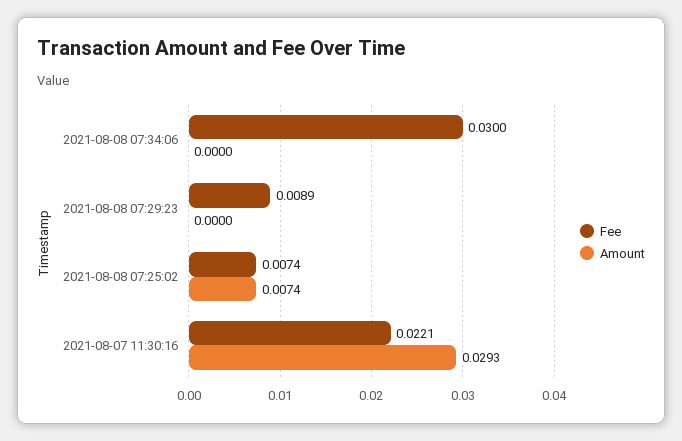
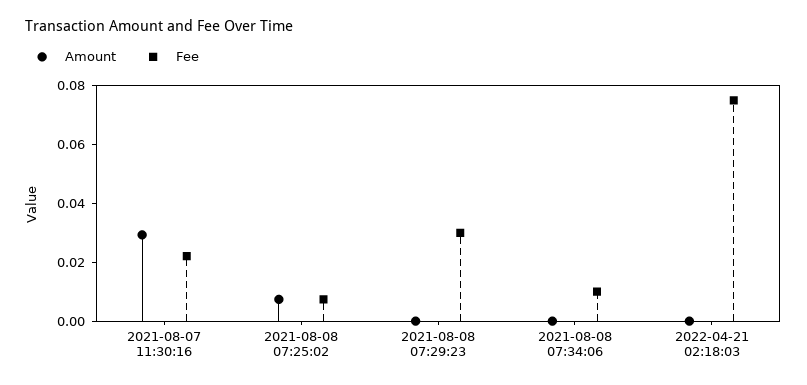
Fee, 2021-08-08 07:34:06: 0.03 -> 0.01
Fee, 2021-08-08 07:29:23: 0.0089 -> 0.03
Amount, 2022-04-21 02:18:03: none -> 0
Fee, 2022-04-21 02:18:03: none -> 0.075

